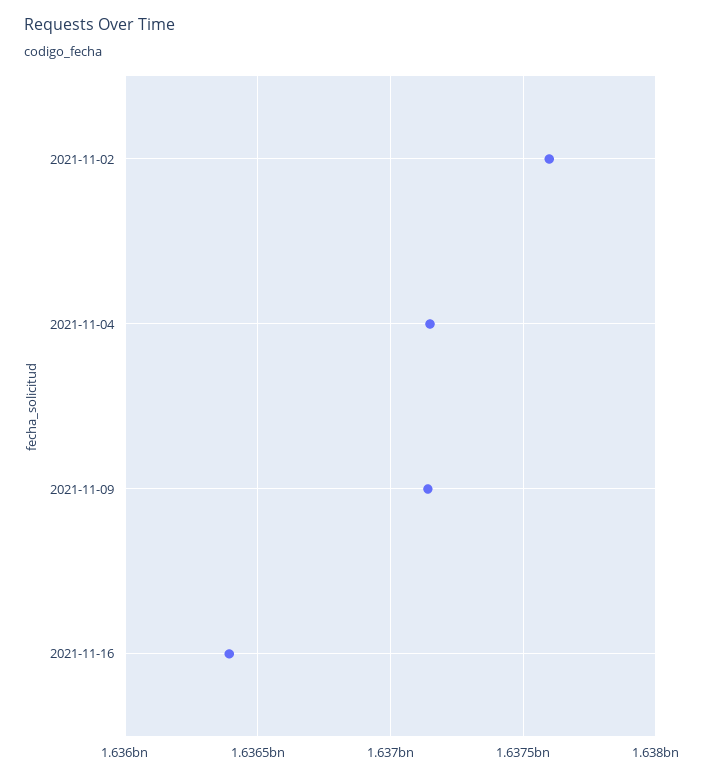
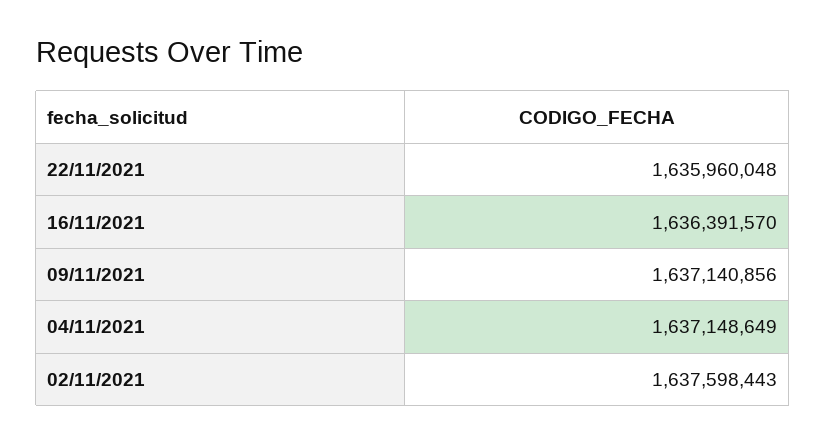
22/11/2021: none -> 1635960048

